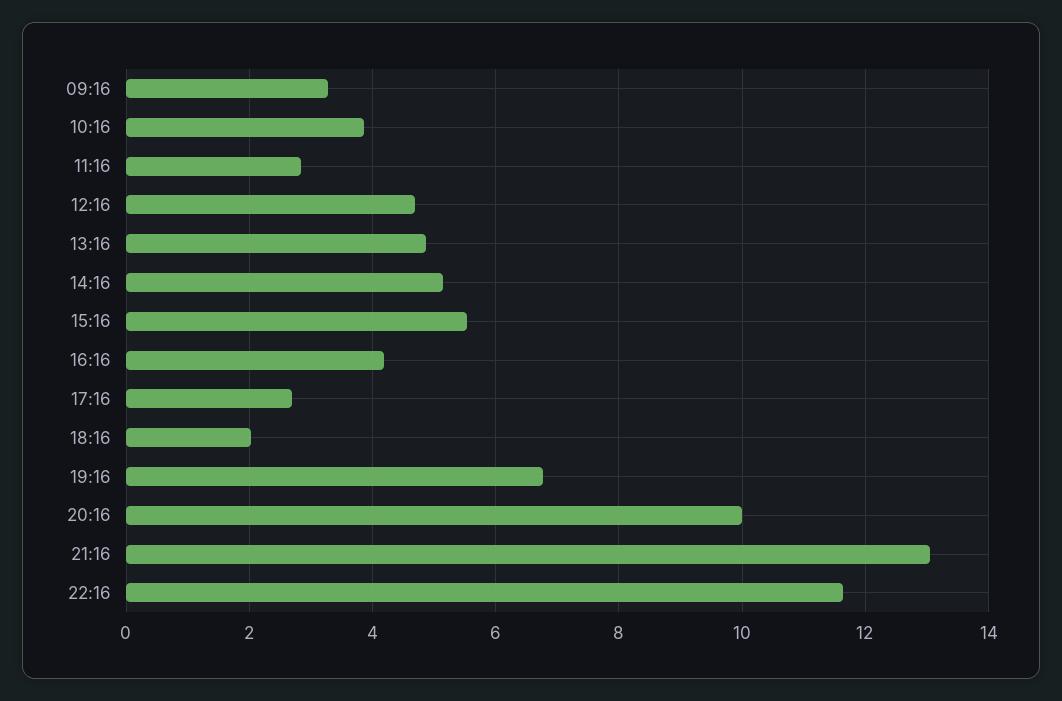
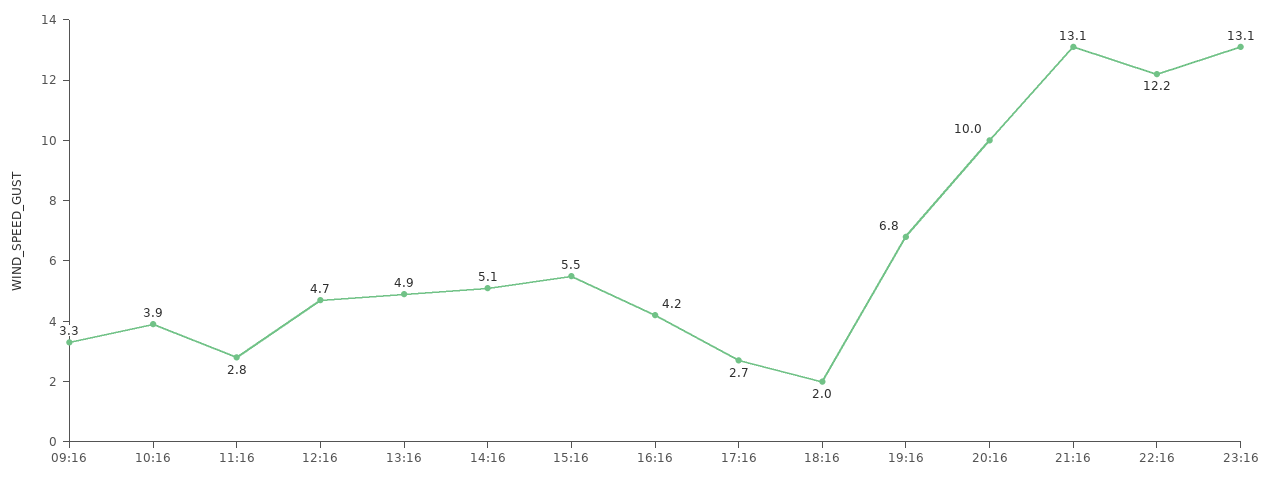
22:16: 11.6 -> 12.2
23:16: none -> 13.1

